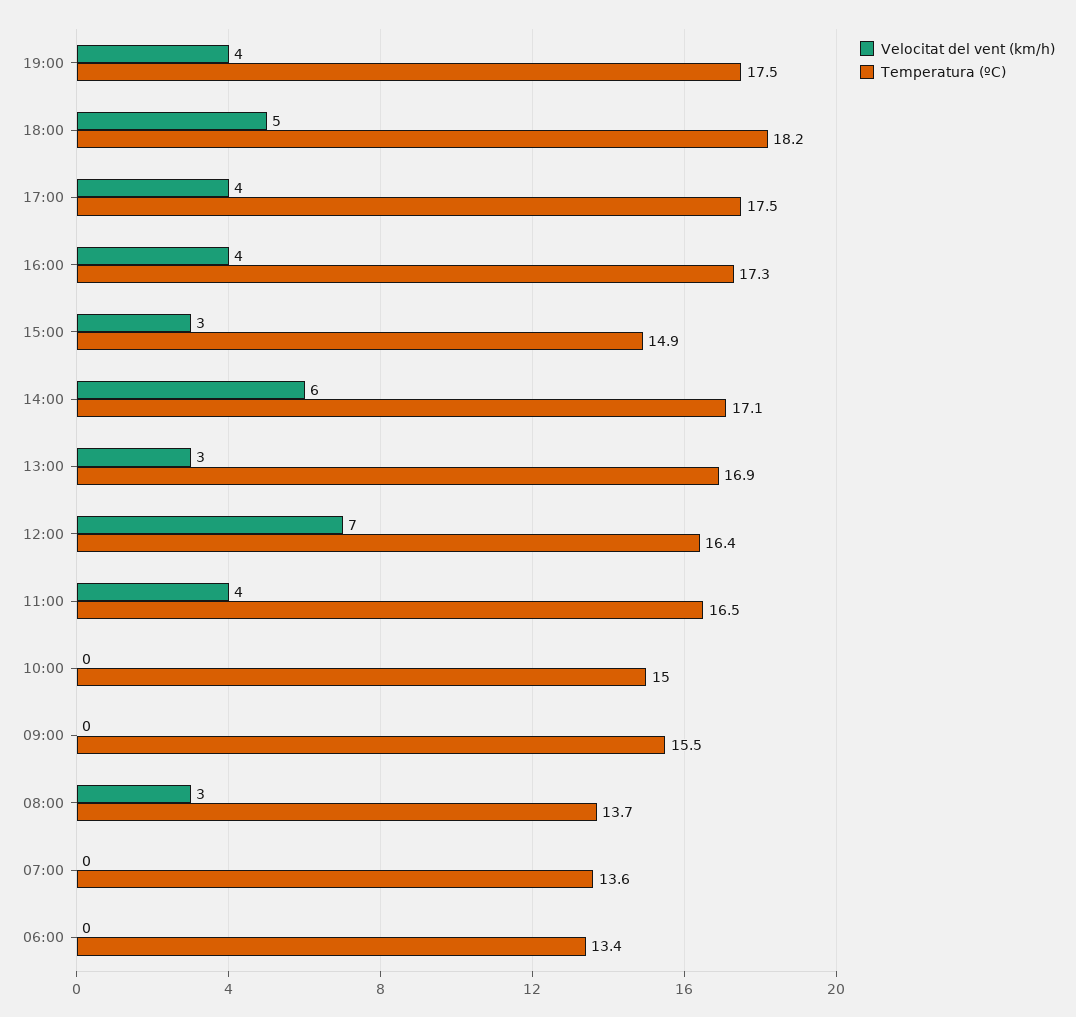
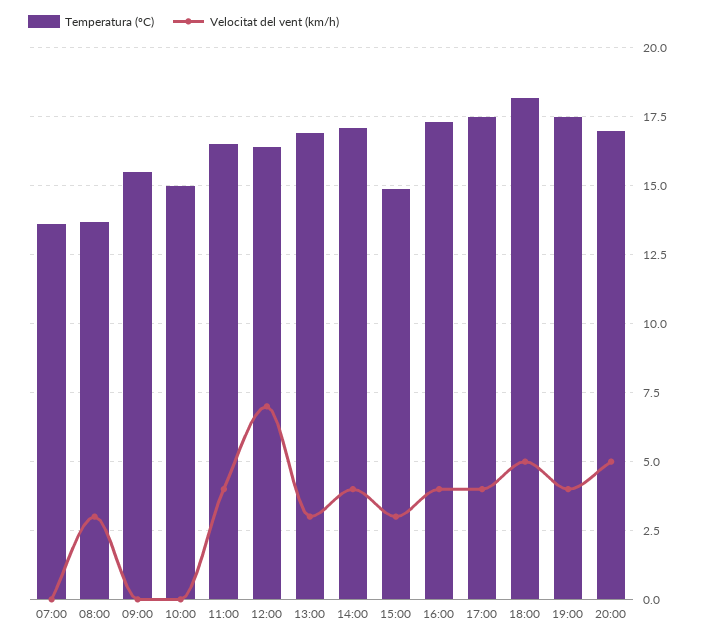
Velocitat del vent (km/h), 14:00: 6 -> 4
Velocitat del vent (km/h), 06:00: 0 -> none
Temperatura (ºC), 06:00: 13.4 -> none
Temperatura (ºC), 20:00: none -> 17
Velocitat del vent (km/h), 20:00: none -> 5

